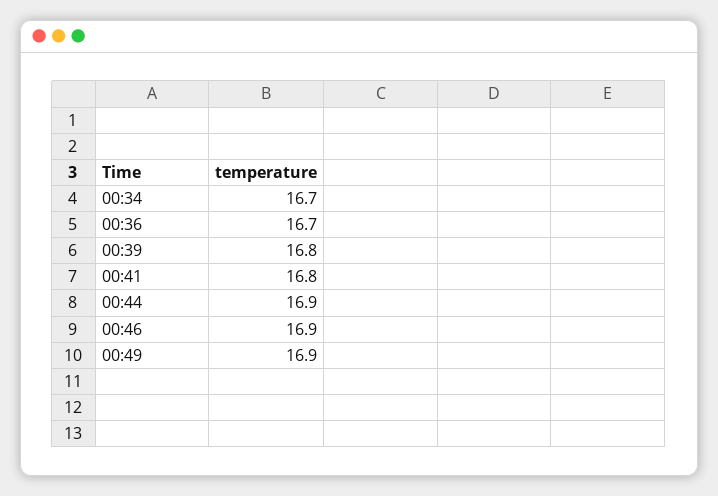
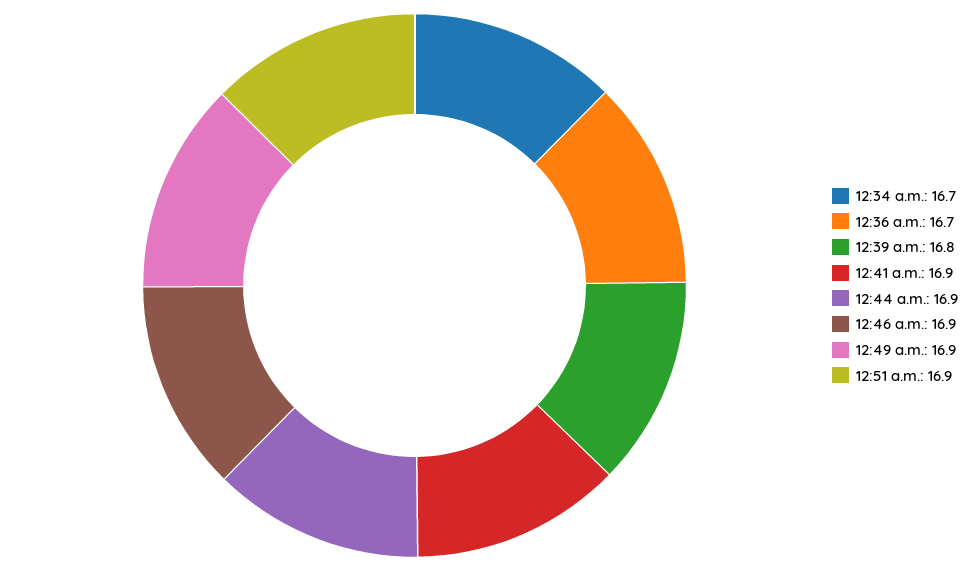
00:41: 16.8 -> 16.9
12:51 a.m.: none -> 16.9

